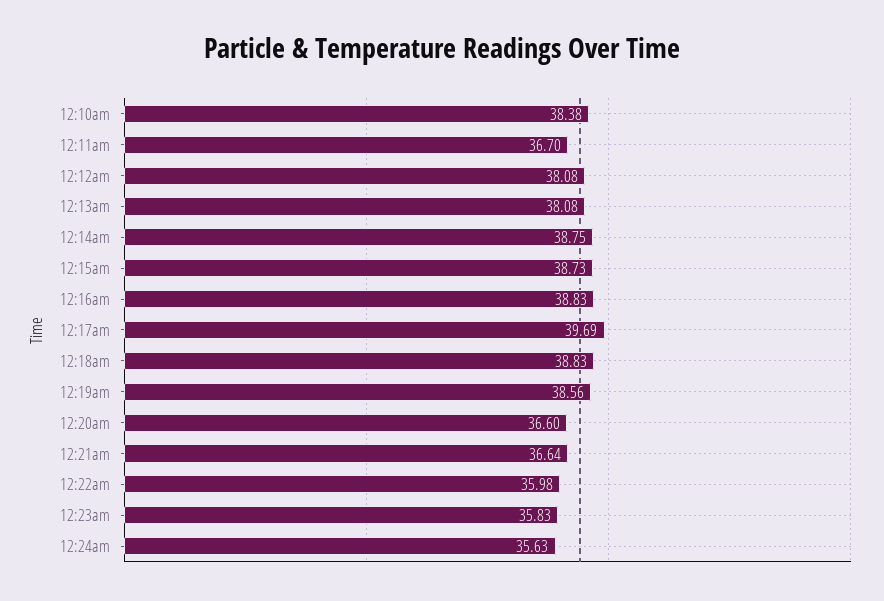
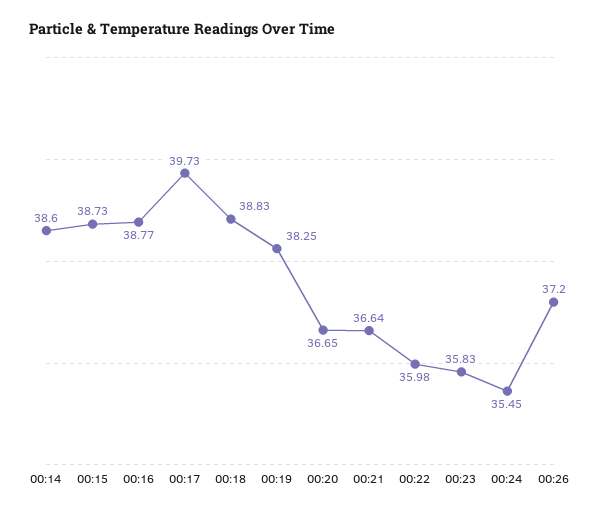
12:10am: 38.38 -> none
12:11am: 36.7 -> none
12:12am: 38.08 -> none
12:13am: 38.08 -> none
12:14am: 38.75 -> 38.6
12:16am: 38.83 -> 38.77
12:17am: 39.69 -> 39.73
12:19am: 38.56 -> 38.25
12:20am: 36.6 -> 36.65
12:24am: 35.63 -> 35.45
00:26: none -> 37.2

